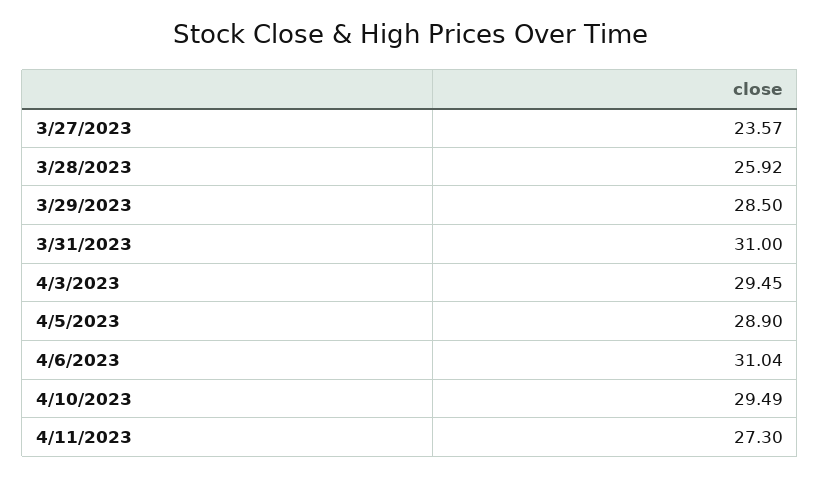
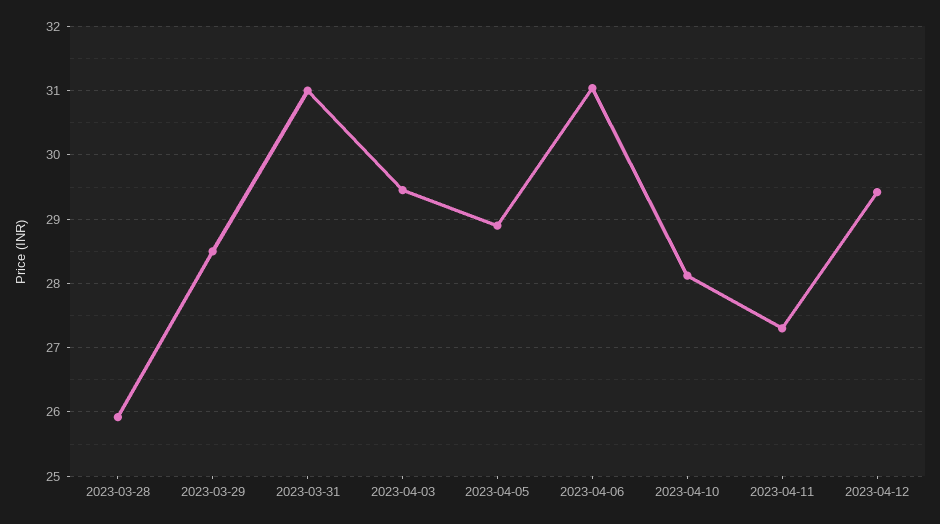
3/27/2023: 23.57 -> none
4/10/2023: 29.49 -> 28.1
2023-04-12: none -> 29.4

